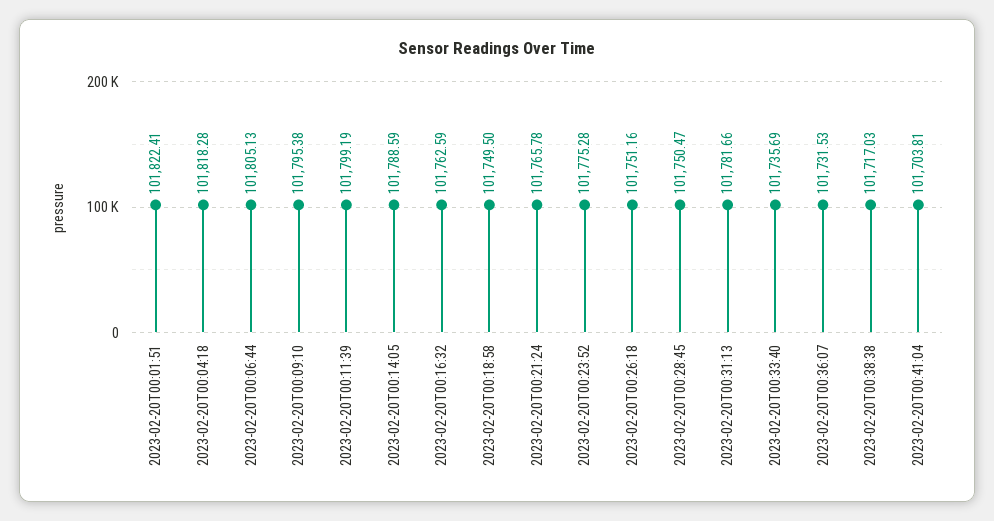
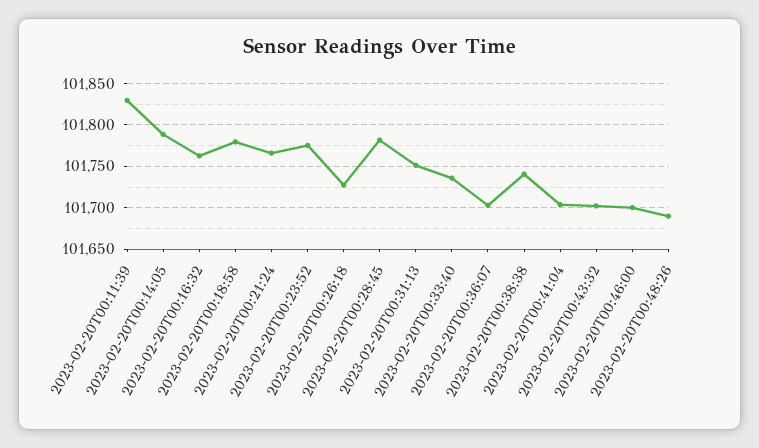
2023-02-20T00:01:51: 101822.41 -> none
2023-02-20T00:04:18: 101818.28 -> none
2023-02-20T00:06:44: 101805.13 -> none
2023-02-20T00:09:10: 101795.38 -> none
2023-02-20T00:11:39: 101799.19 -> 101830
2023-02-20T00:18:58: 101749.5 -> 101780
2023-02-20T00:26:18: 101751.16 -> 101730
2023-02-20T00:28:45: 101750.47 -> 101780
2023-02-20T00:31:13: 101781.66 -> 101750
2023-02-20T00:36:07: 101731.53 -> 101700
2023-02-20T00:38:38: 101717.03 -> 101740
2023-02-20T00:43:32: none -> 101700
2023-02-20T00:46:00: none -> 101700
2023-02-20T00:48:26: none -> 101690

